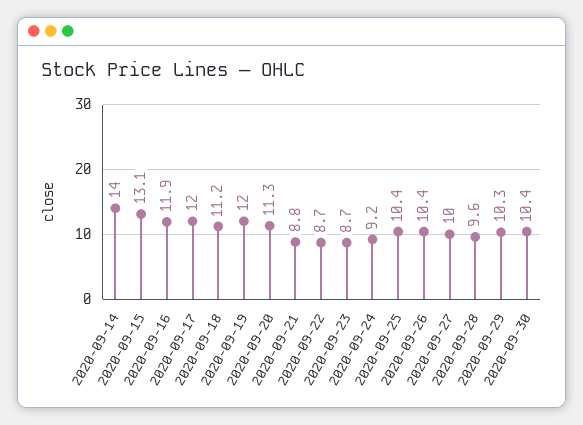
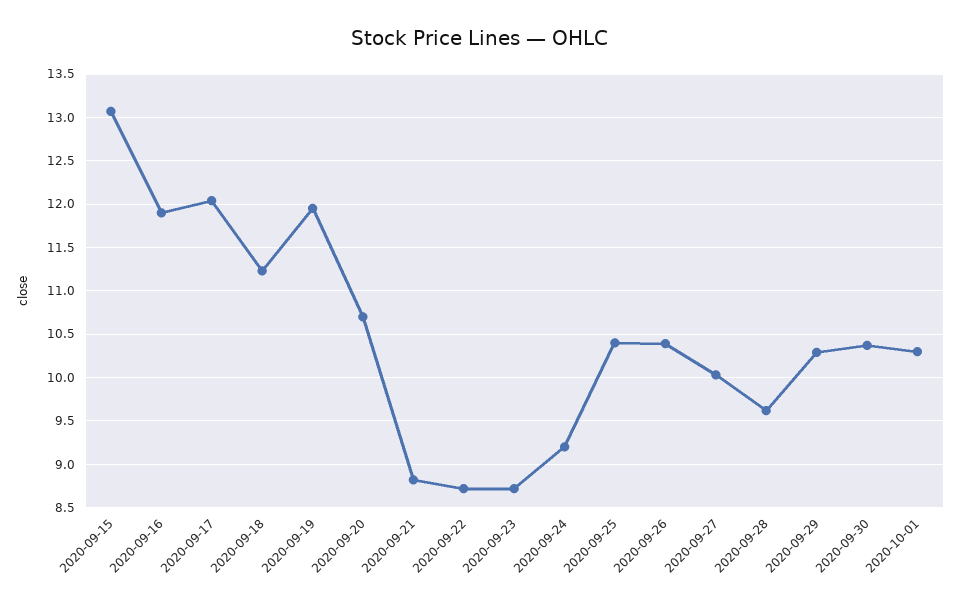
2020-09-14: 14 -> none
2020-09-20: 11.3 -> 10.7
2020-10-01: none -> 10.3

